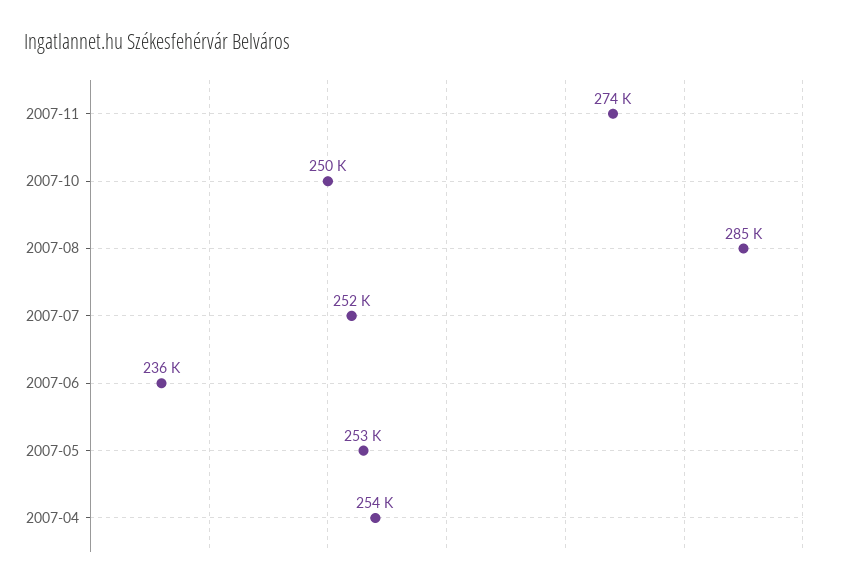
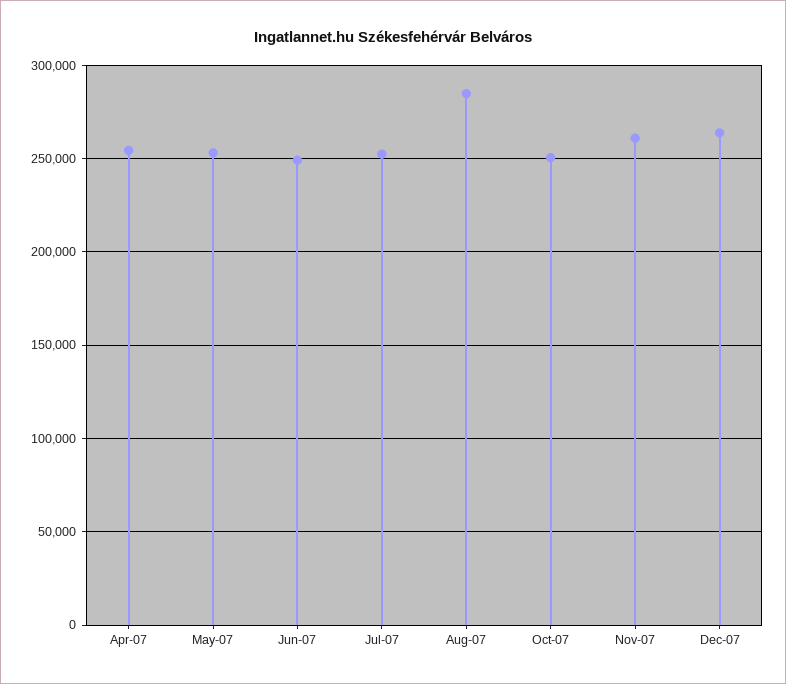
2007-11: 274000 -> 260000
2007-06: 236000 -> 250000
Dec-07: none -> 265000

